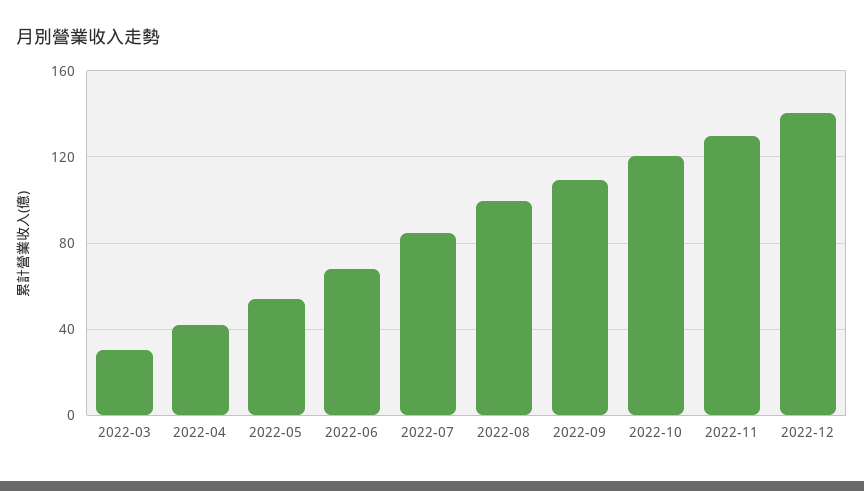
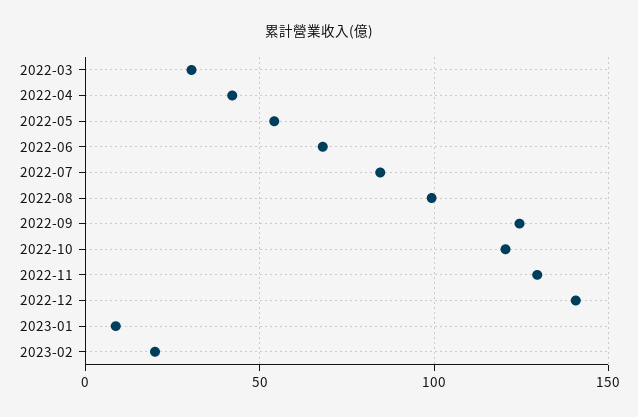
2022-09: 110 -> 125
2023-01: none -> 10
2023-02: none -> 20

